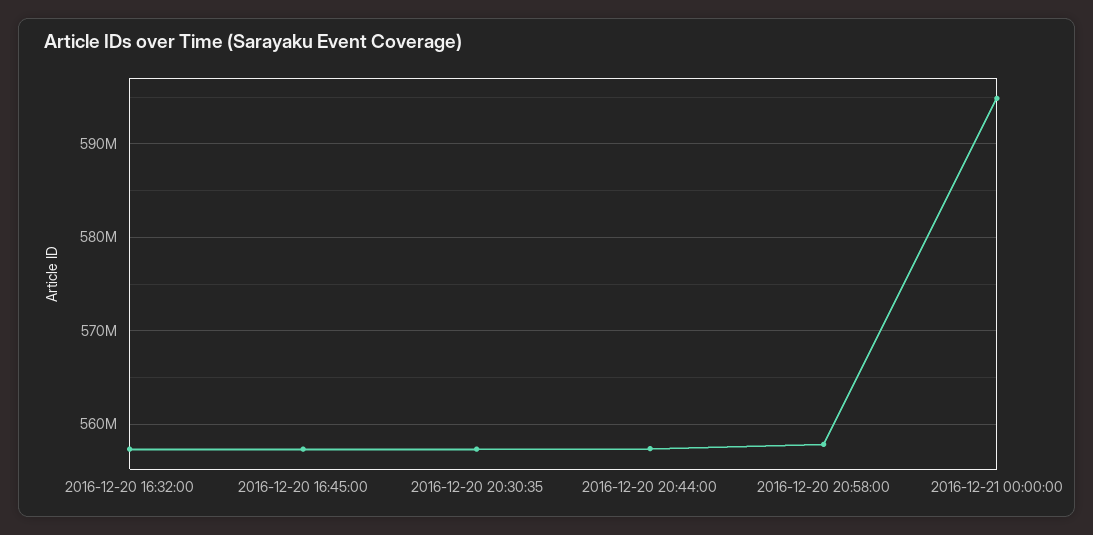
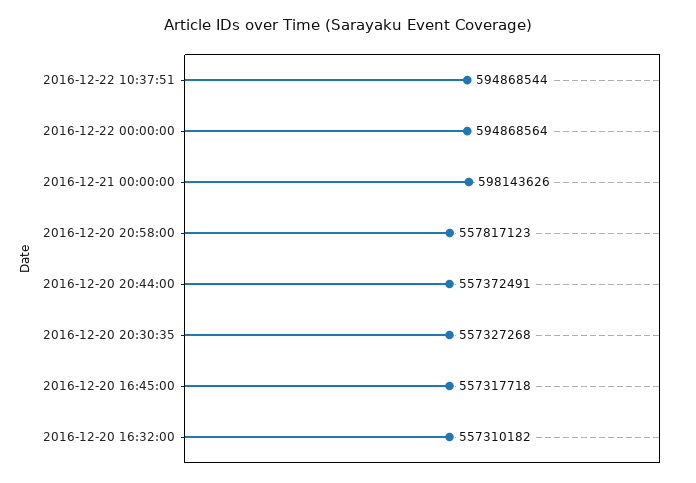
2016-12-21 00:00:00: 595000000 -> 598143626
2016-12-22 10:37:51: none -> 594868544
2016-12-22 00:00:00: none -> 594868564

